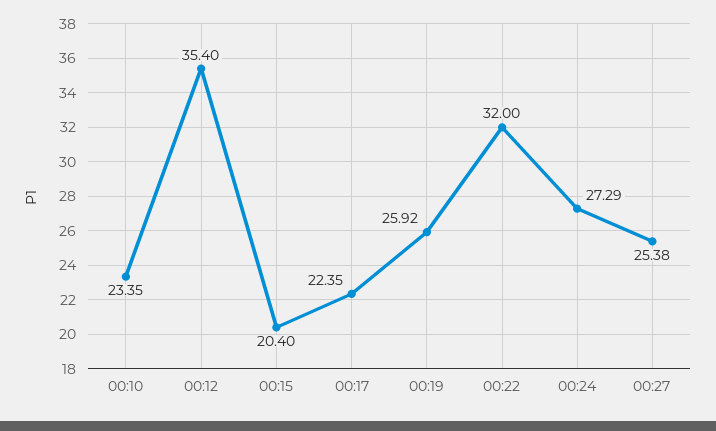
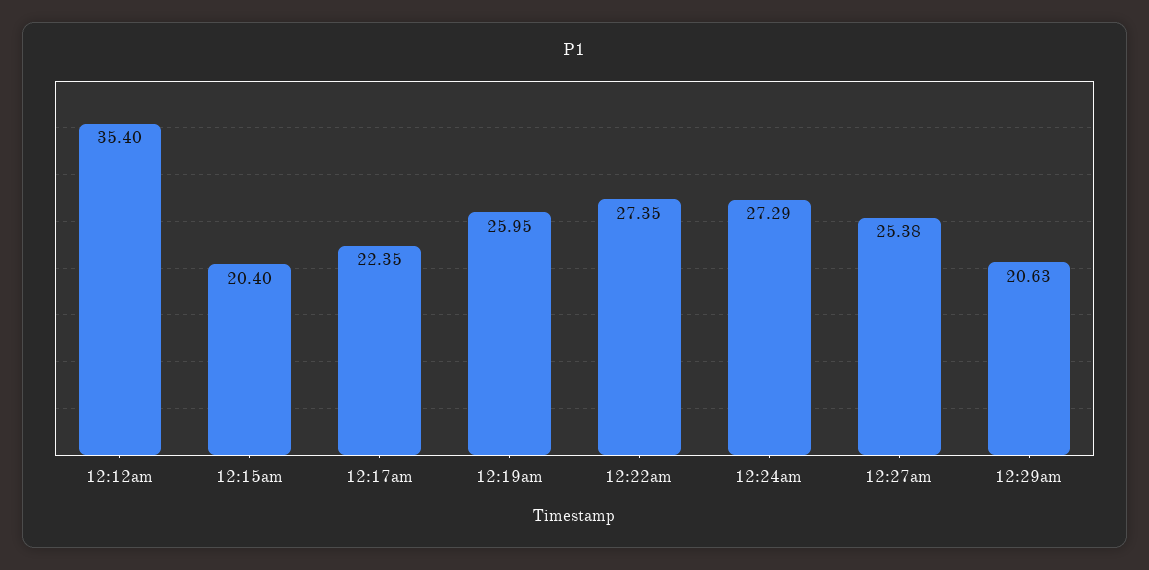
00:10: 23.35 -> none
00:19: 25.92 -> 25.95
00:22: 32 -> 27.35
12:29am: none -> 20.63

